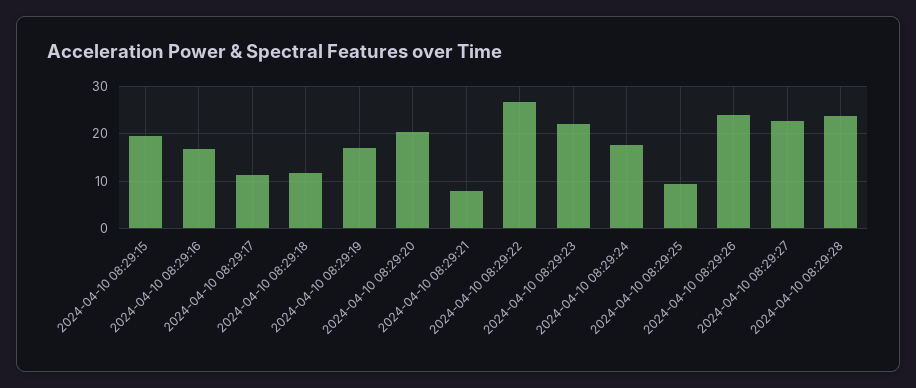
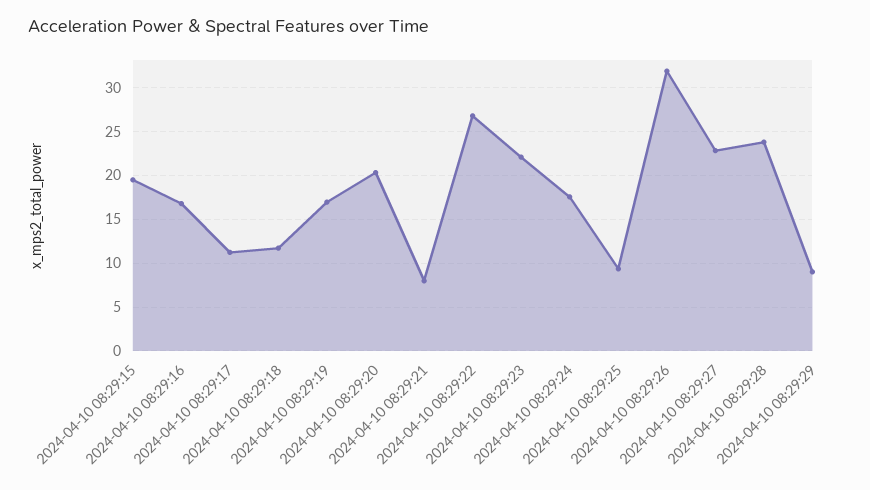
2024-04-10 08:29:26: 24 -> 32
2024-04-10 08:29:29: none -> 9

